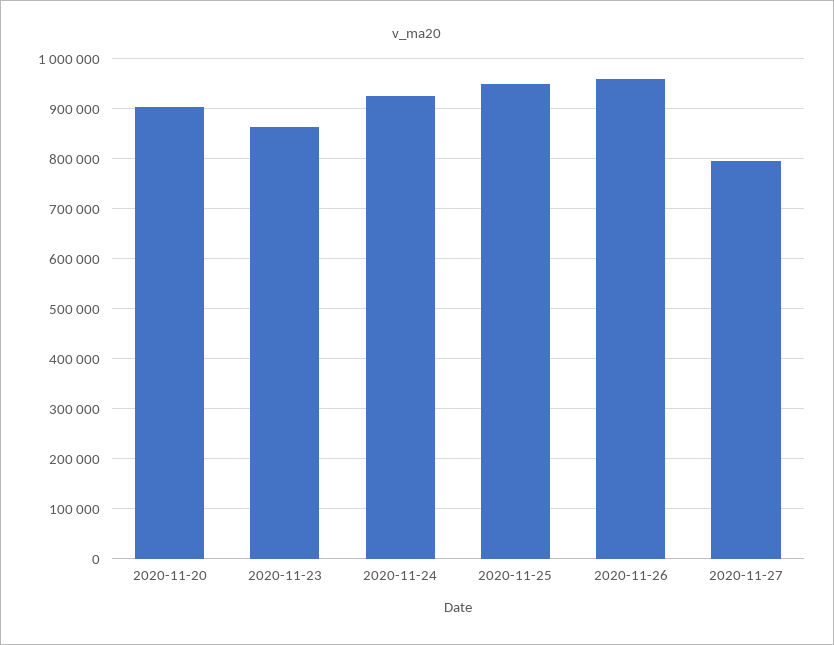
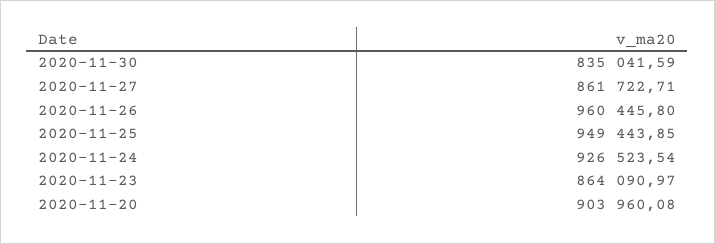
2020-11-27: 800000 -> 861722.71
2020-11-30: none -> 835041.59

